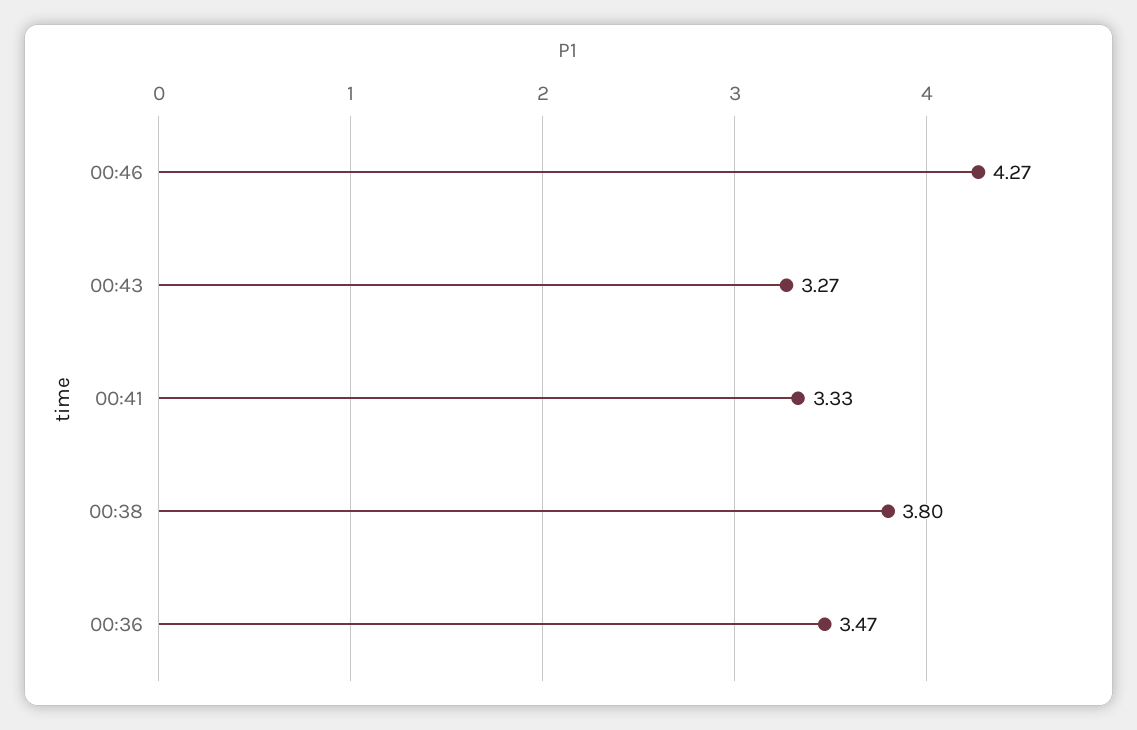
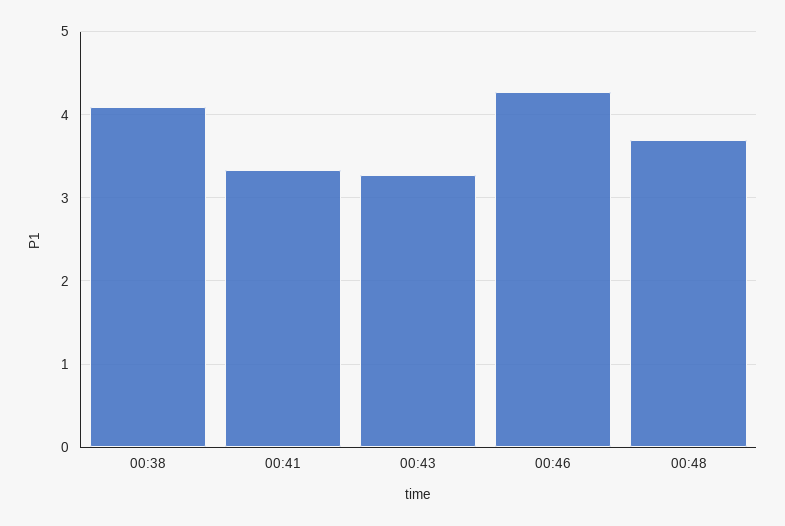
00:38: 3.8 -> 4.1
00:36: 3.47 -> none
00:48: none -> 3.7

